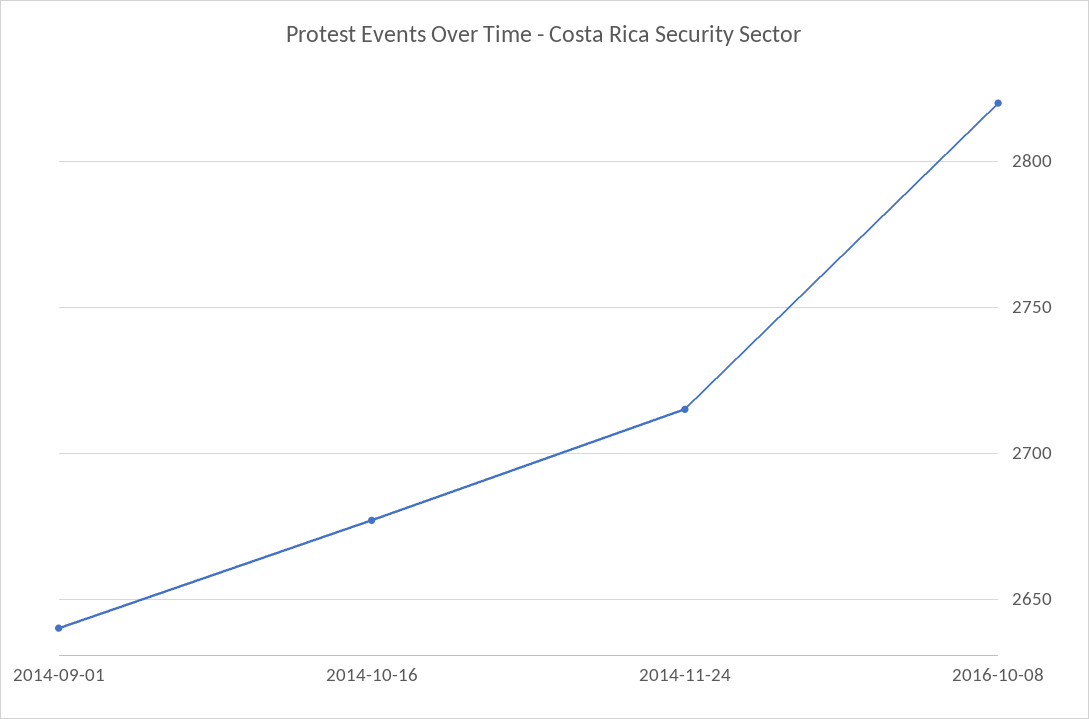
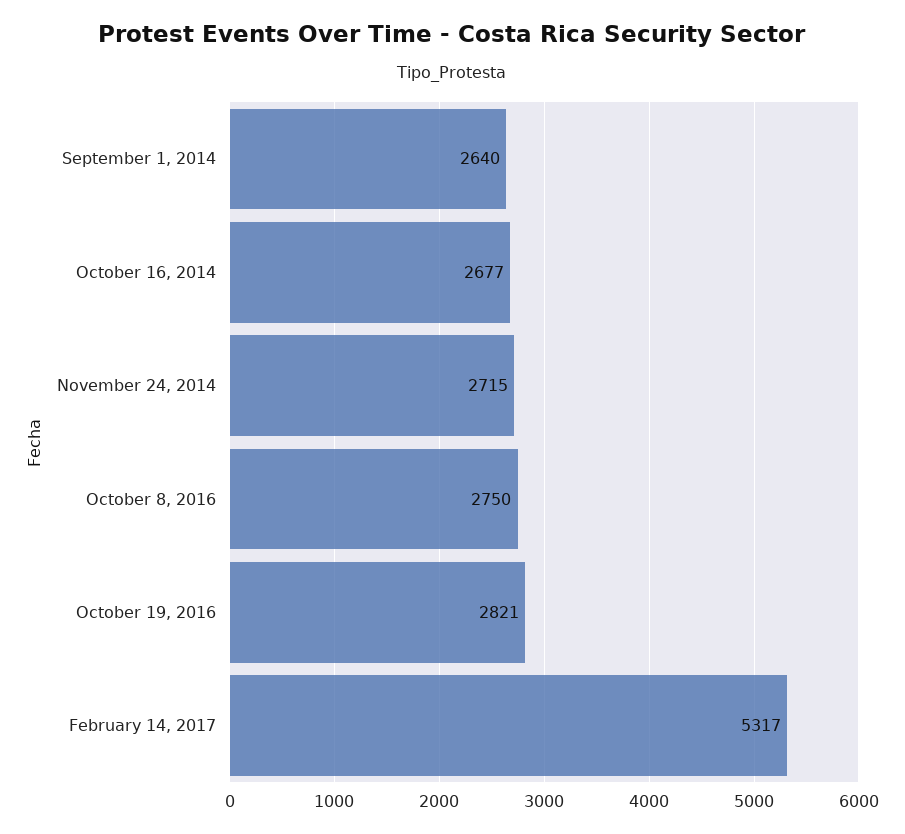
2016-10-08: 2820 -> 2750
October 19, 2016: none -> 2821
February 14, 2017: none -> 5317

